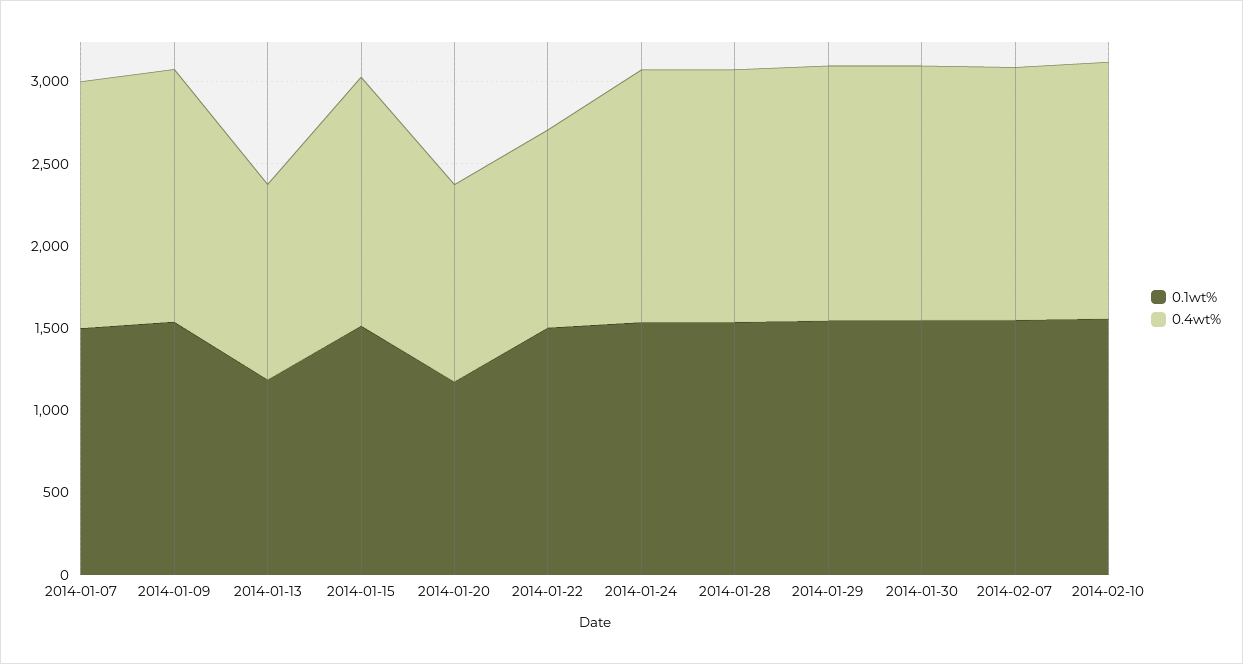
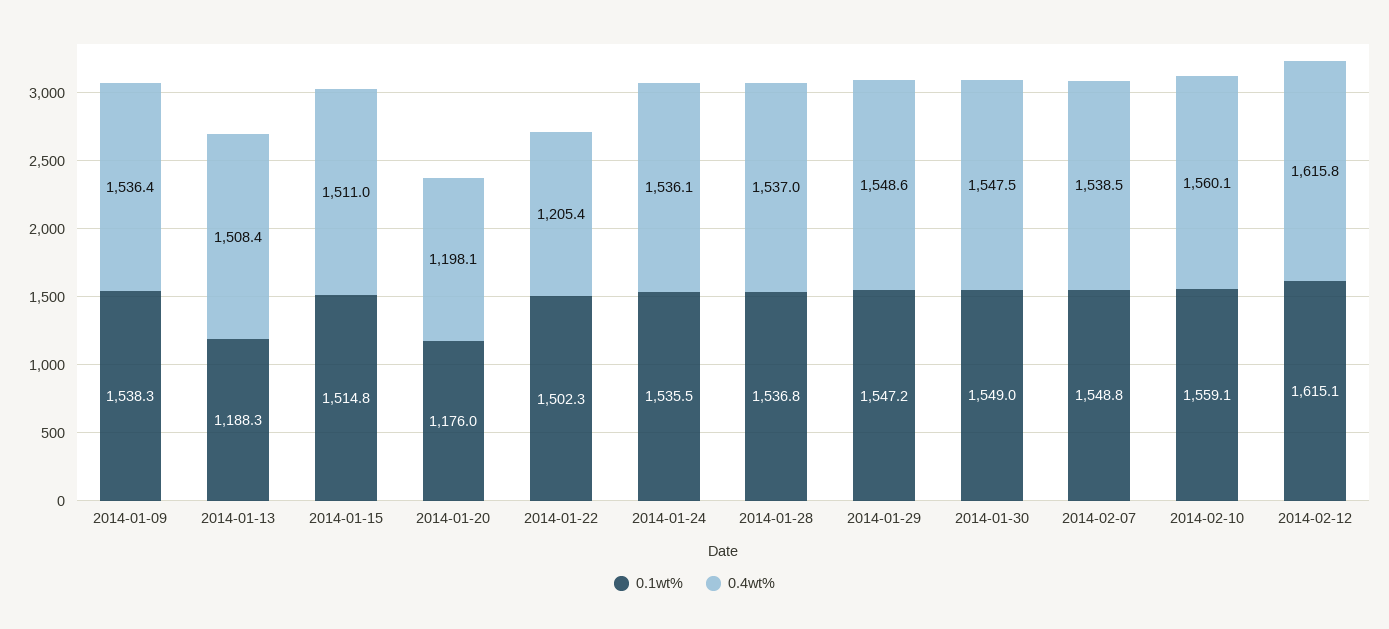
0.1wt%, 2014-01-07: 1500 -> none
0.4wt%, 2014-01-07: 1500 -> none
0.4wt%, 2014-01-13: 1200 -> 1508.4
0.1wt%, 2014-02-12: none -> 1615.1
0.4wt%, 2014-02-12: none -> 1615.8

